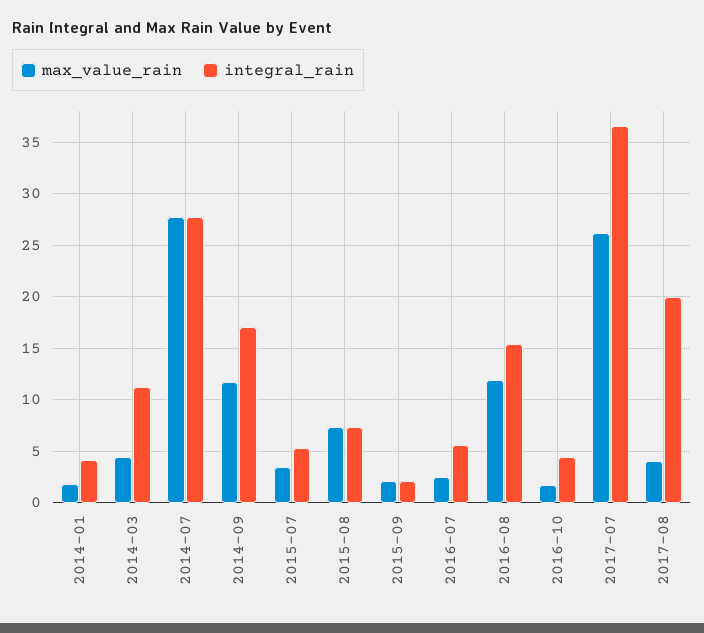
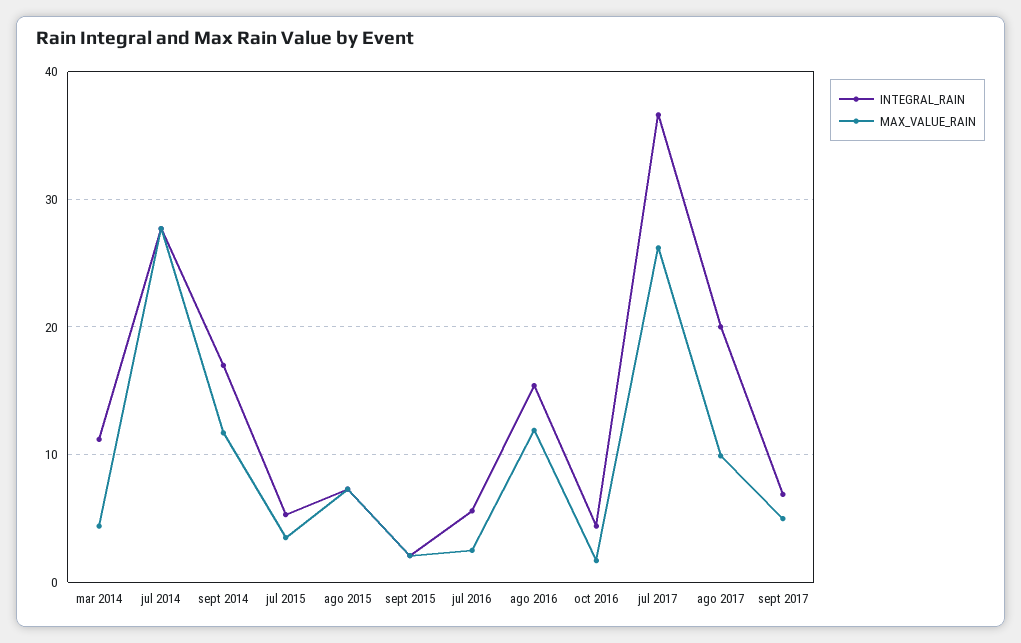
max_value_rain, 2014-01: 2 -> none
integral_rain, 2014-01: 4 -> none
max_value_rain, 2017-08: 4 -> 10
integral_rain, sept 2017: none -> 7
max_value_rain, sept 2017: none -> 5

